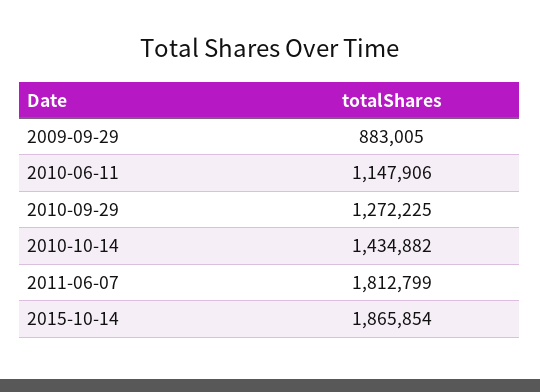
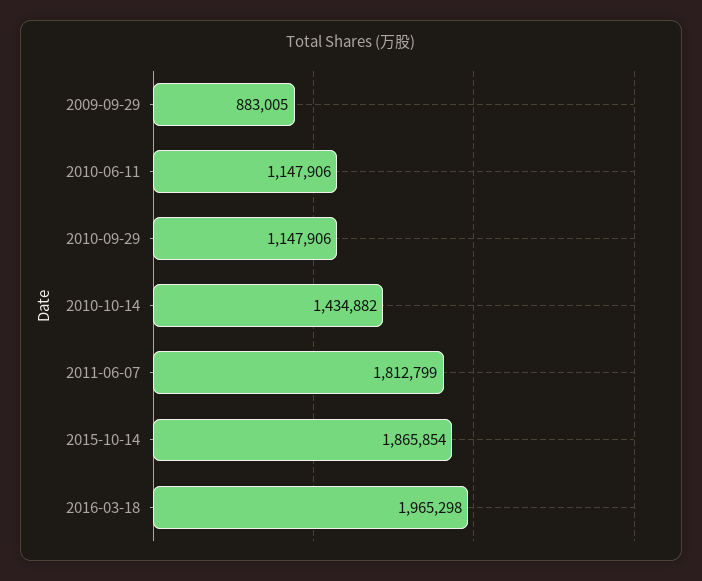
2010-09-29: 1272225 -> 1147906
2016-03-18: none -> 1965298

